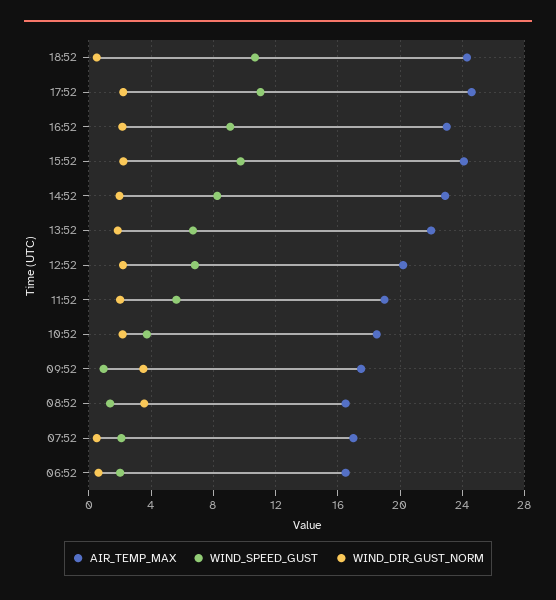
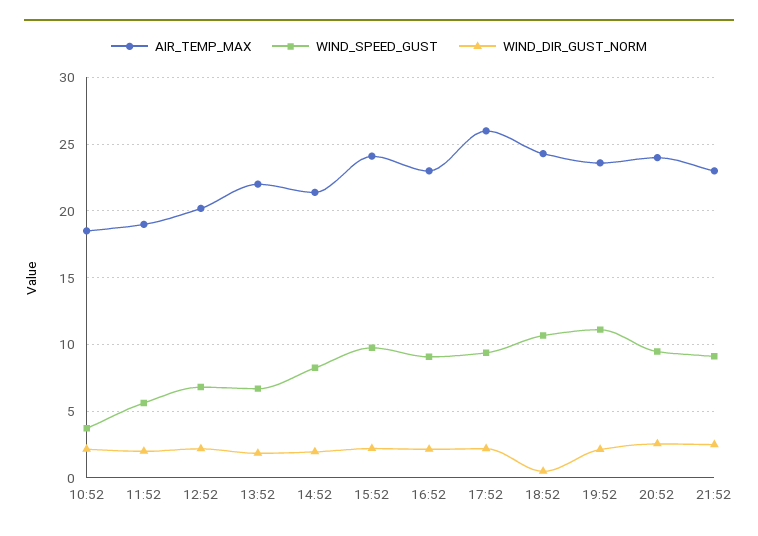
AIR_TEMP_MAX, 17:52: 24.5 -> 26
WIND_SPEED_GUST, 17:52: 11 -> 9.5
AIR_TEMP_MAX, 14:52: 23 -> 21.5
AIR_TEMP_MAX, 09:52: 17.5 -> none
WIND_SPEED_GUST, 09:52: 1 -> none
WIND_DIR_GUST_NORM, 09:52: 3.5 -> none
AIR_TEMP_MAX, 08:52: 16.5 -> none
WIND_SPEED_GUST, 08:52: 1.5 -> none
WIND_DIR_GUST_NORM, 08:52: 3.5 -> none
AIR_TEMP_MAX, 07:52: 17 -> none
WIND_SPEED_GUST, 07:52: 2 -> none
WIND_DIR_GUST_NORM, 07:52: 0.5 -> none
AIR_TEMP_MAX, 06:52: 16.5 -> none
WIND_SPEED_GUST, 06:52: 2 -> none
WIND_DIR_GUST_NORM, 06:52: 0.5 -> none
AIR_TEMP_MAX, 19:52: none -> 23.5
WIND_SPEED_GUST, 19:52: none -> 11
WIND_DIR_GUST_NORM, 19:52: none -> 2
AIR_TEMP_MAX, 20:52: none -> 24
WIND_SPEED_GUST, 20:52: none -> 9.5
WIND_DIR_GUST_NORM, 20:52: none -> 2.5
AIR_TEMP_MAX, 21:52: none -> 23
WIND_SPEED_GUST, 21:52: none -> 9
WIND_DIR_GUST_NORM, 21:52: none -> 2.5

